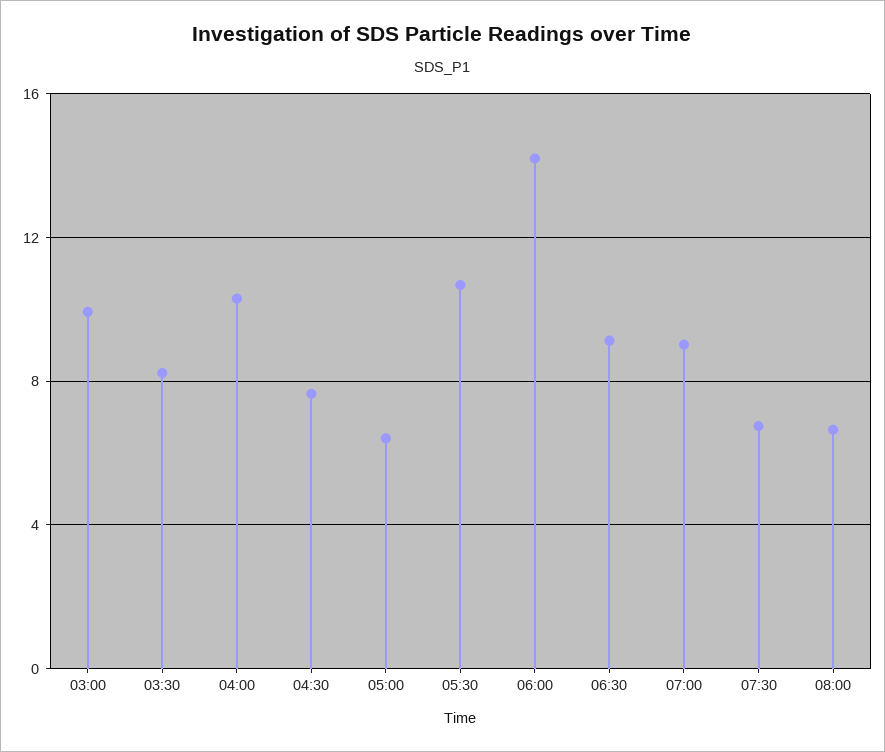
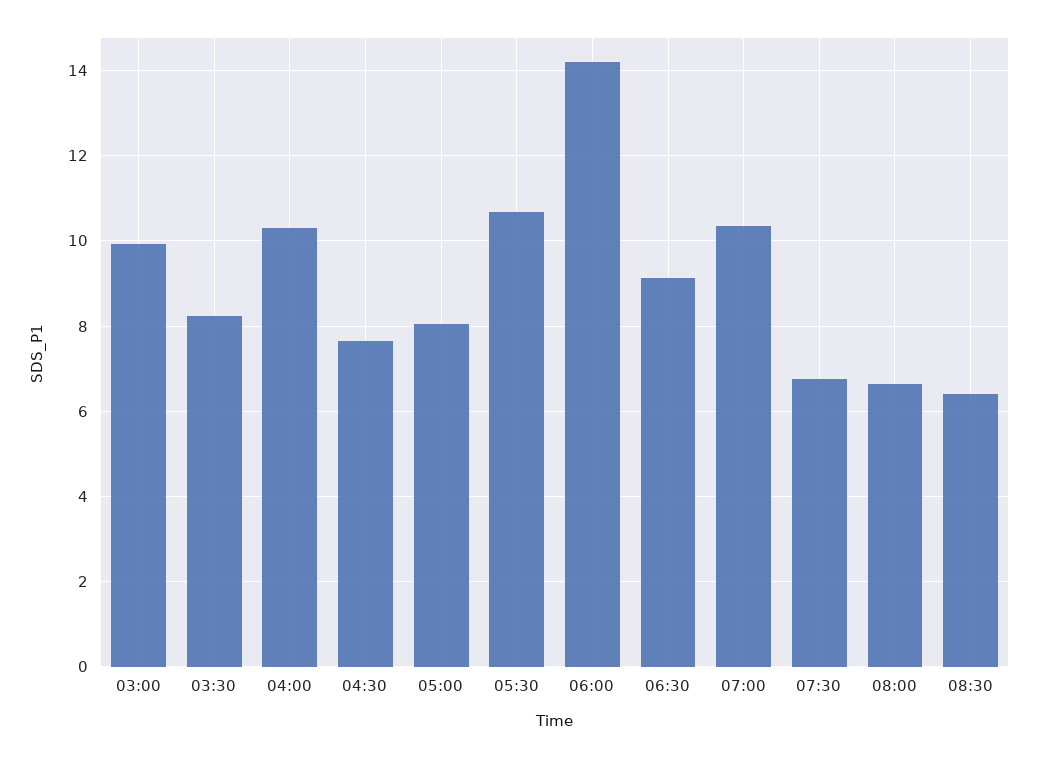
05:00: 6.5 -> 8
07:00: 9 -> 10.4
08:30: none -> 6.4

